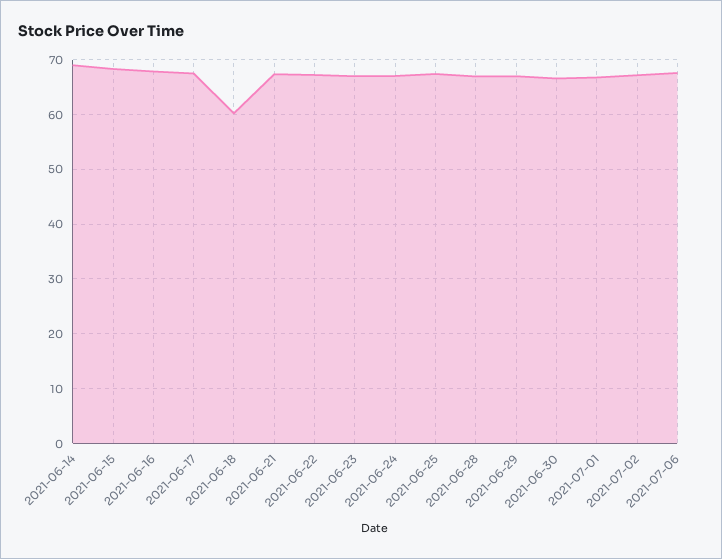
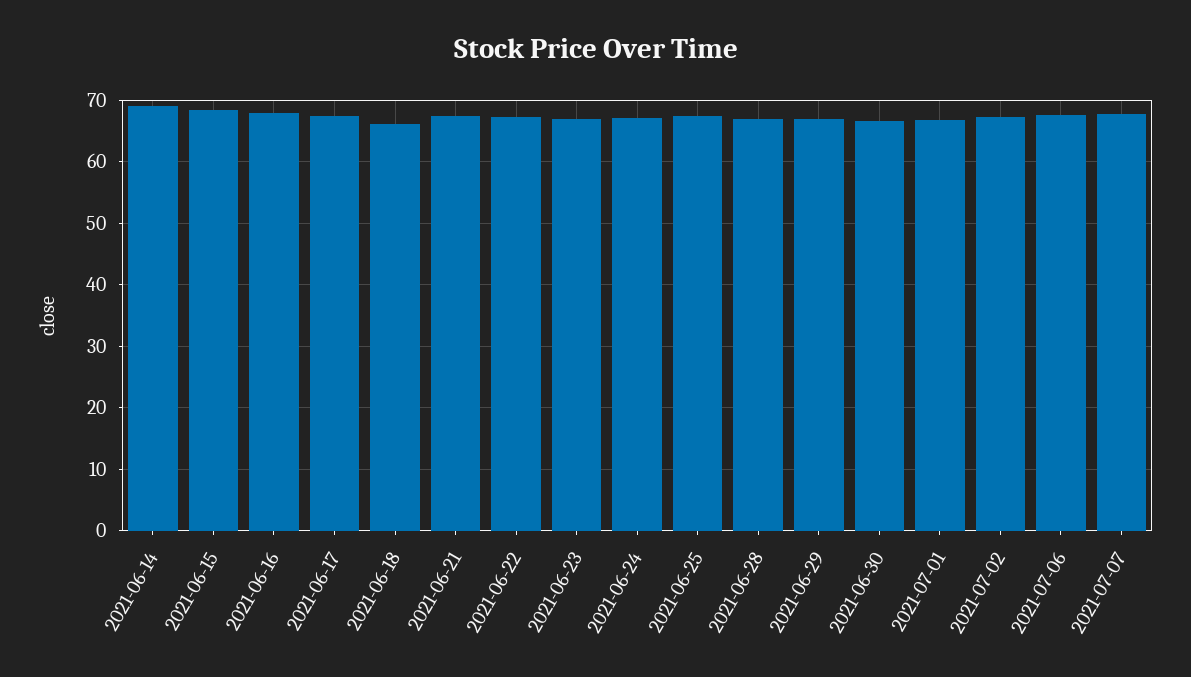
2021-06-18: 60 -> 66
2021-07-07: none -> 68

